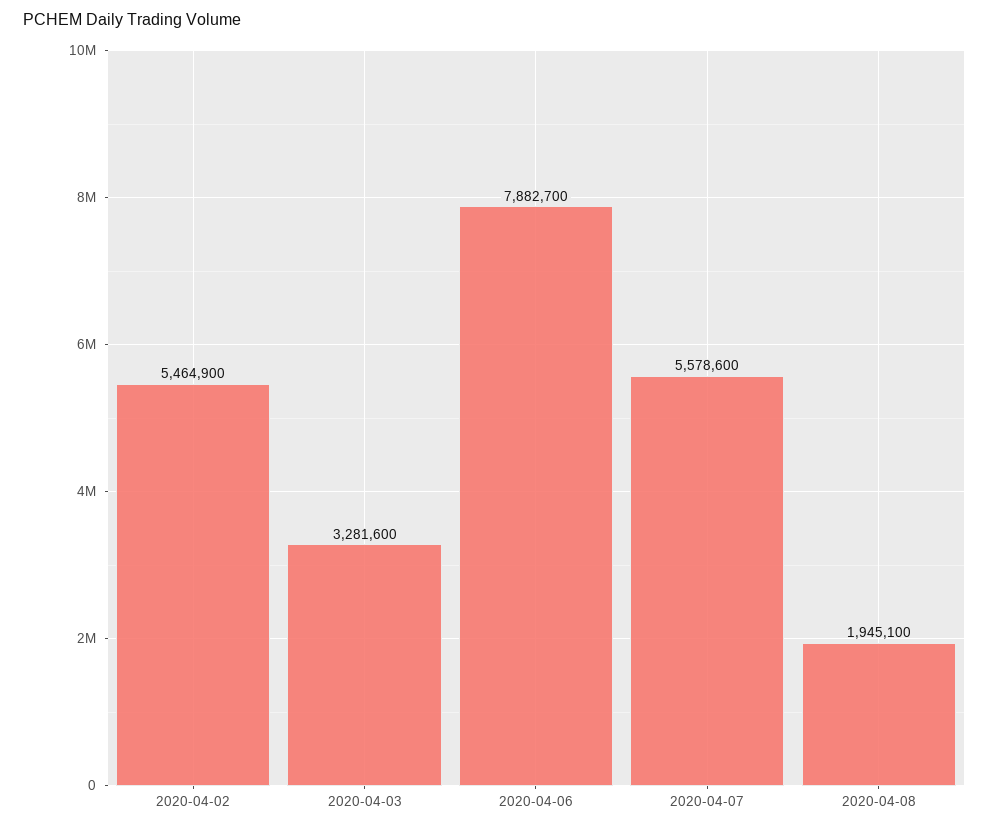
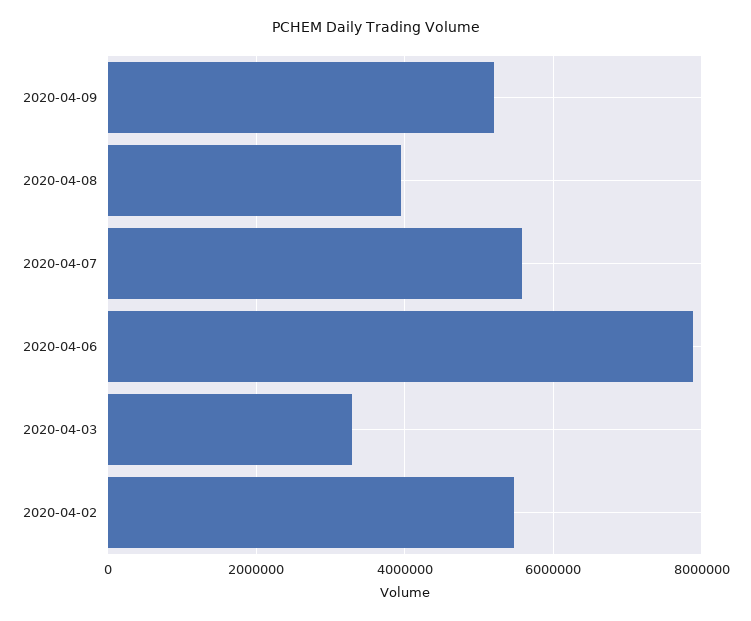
2020-04-08: 1945100 -> 4000000
2020-04-09: none -> 5200000

